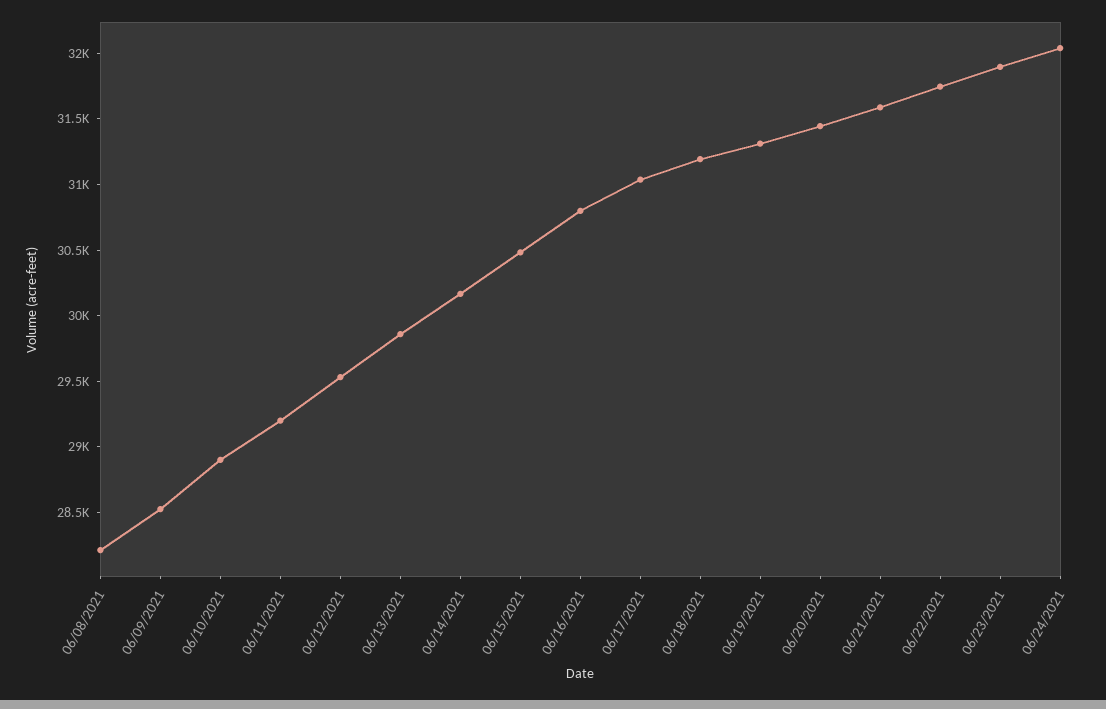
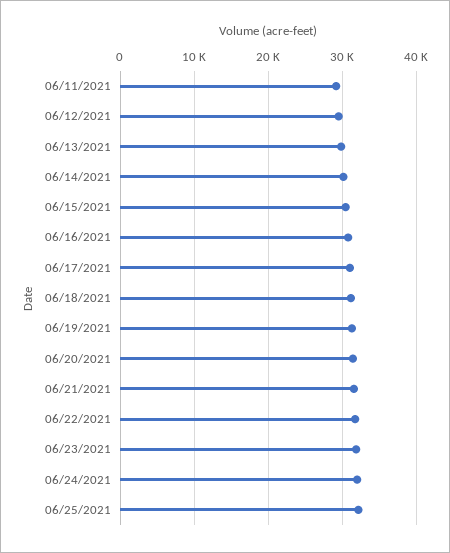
06/08/2021: 28200 -> none
06/09/2021: 28500 -> none
06/10/2021: 28900 -> none
06/25/2021: none -> 32000

